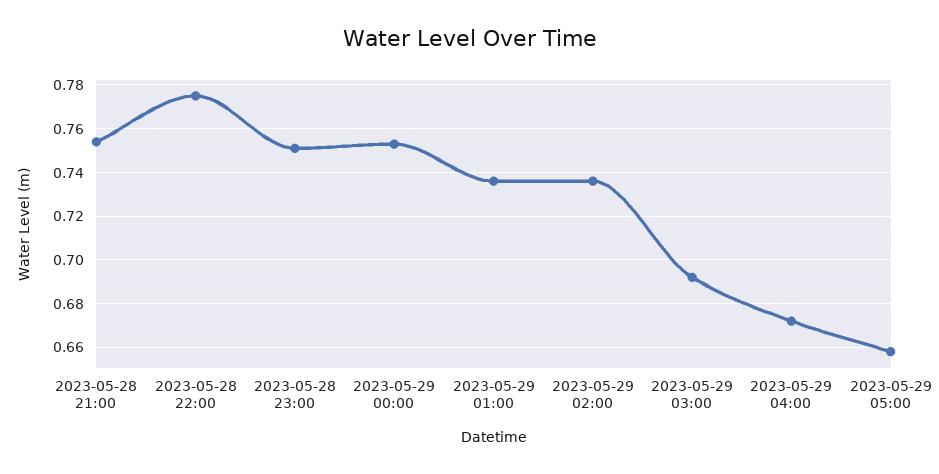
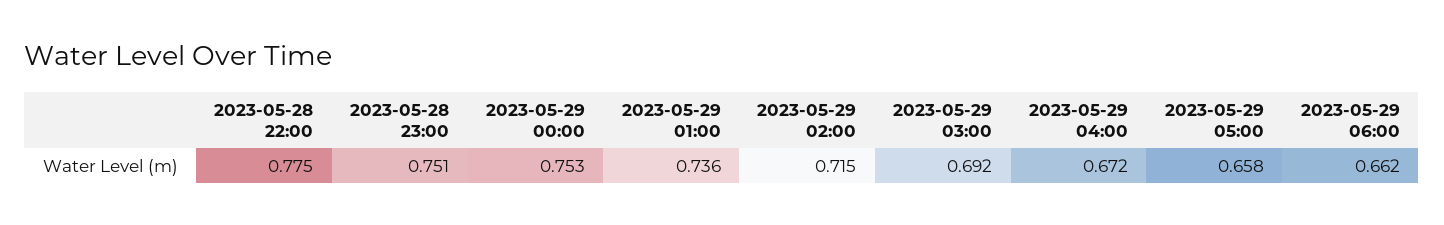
2023-05-28 21:00: 0.755 -> none
2023-05-29 02:00: 0.735 -> 0.715
2023-05-29 06:00: none -> 0.662

